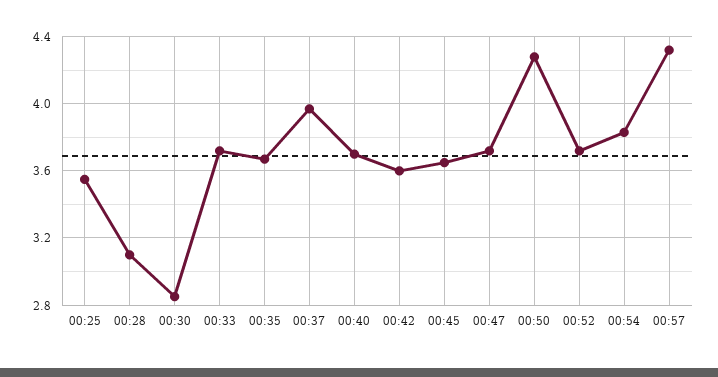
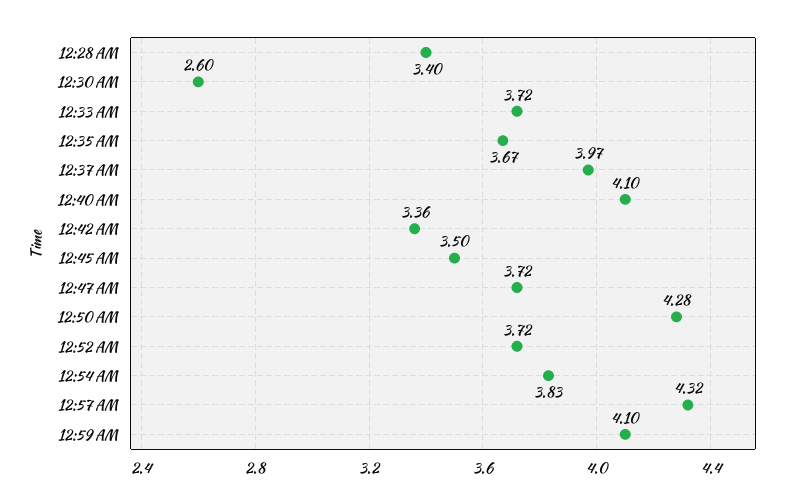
00:25: 3.55 -> none
00:28: 3.1 -> 3.4
00:30: 2.85 -> 2.6
00:40: 3.7 -> 4.1
00:42: 3.6 -> 3.36
00:45: 3.65 -> 3.5
12:59 AM: none -> 4.1

